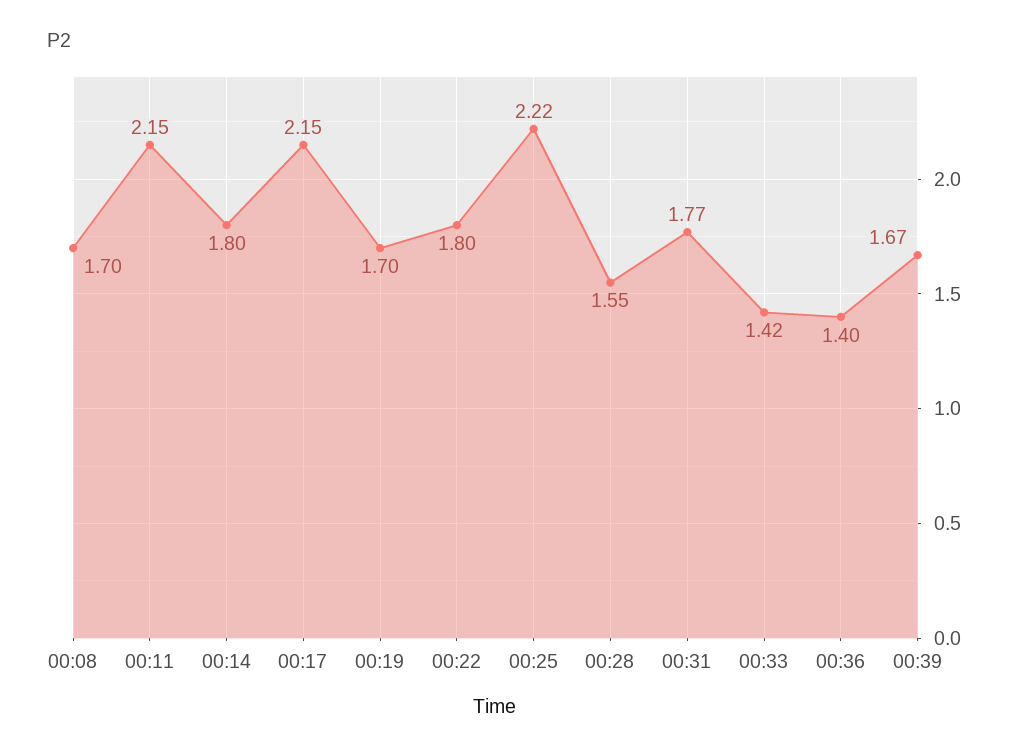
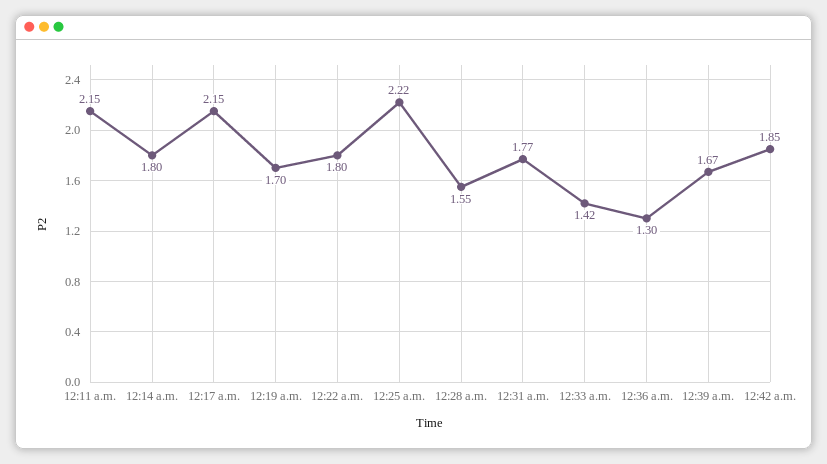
00:08: 1.7 -> none
00:36: 1.4 -> 1.3
12:42 a.m.: none -> 1.85

